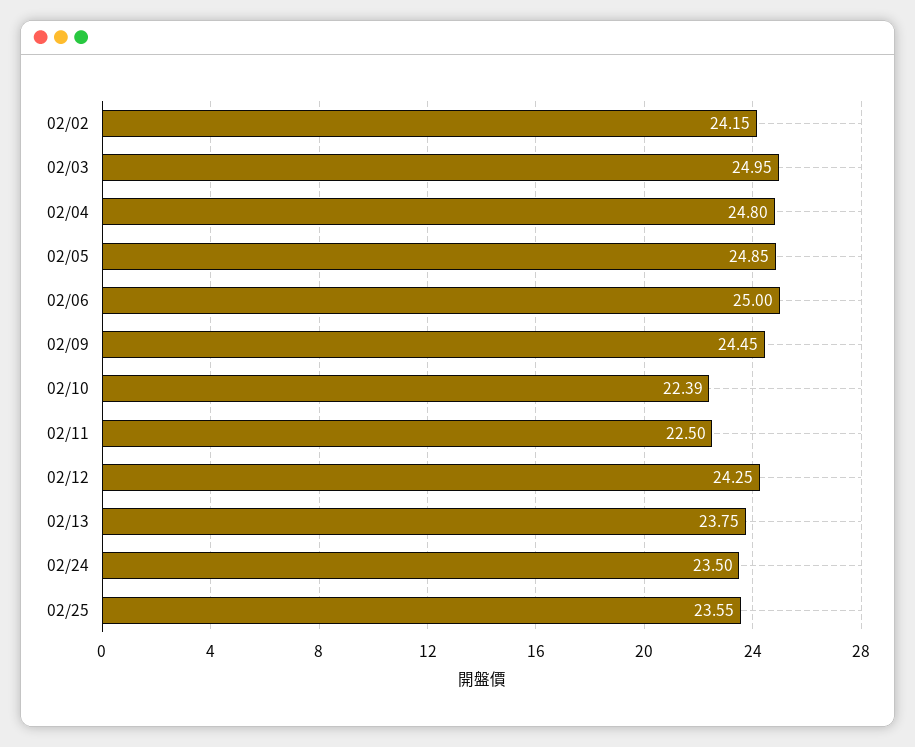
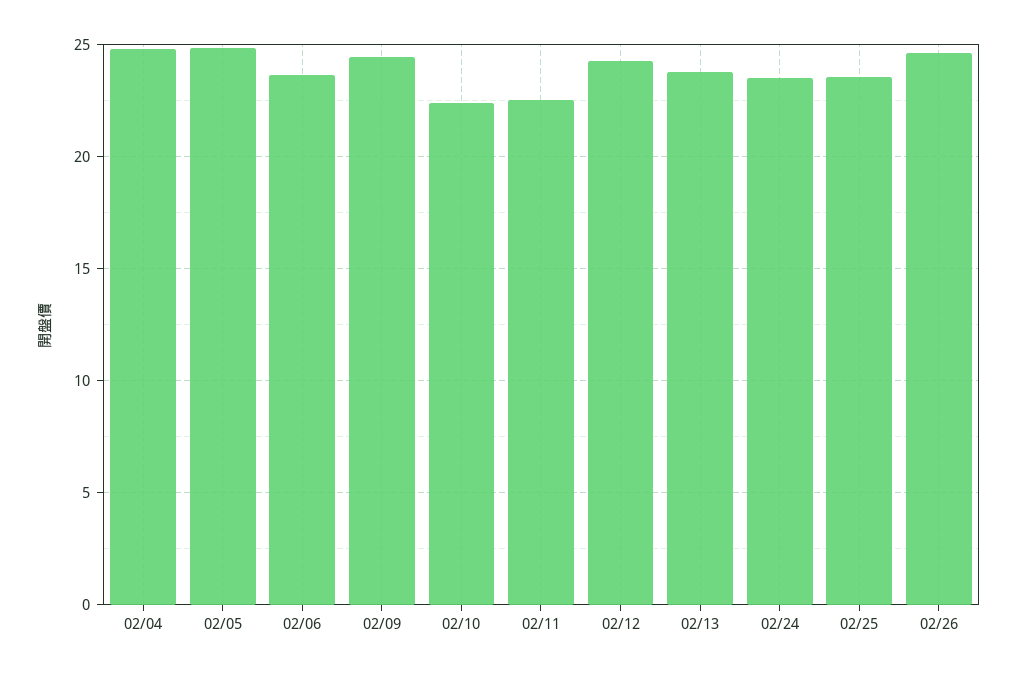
02/02: 24.15 -> none
02/03: 24.95 -> none
02/06: 25 -> 23.5
02/26: none -> 24.5

